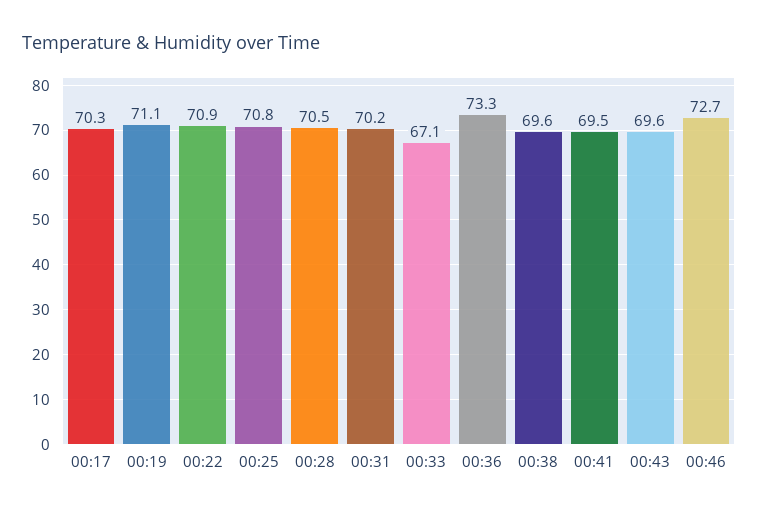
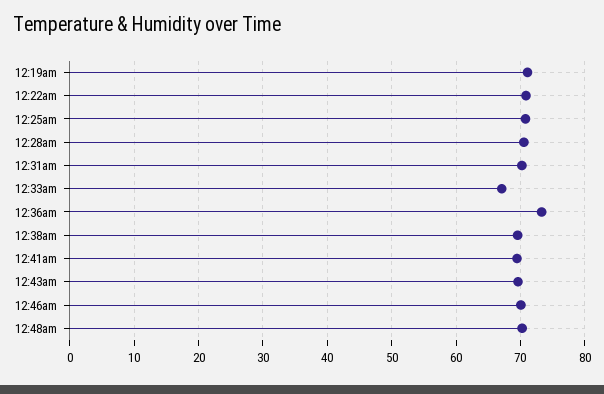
00:17: 70.3 -> none
00:46: 72.7 -> 70
12:48am: none -> 70

